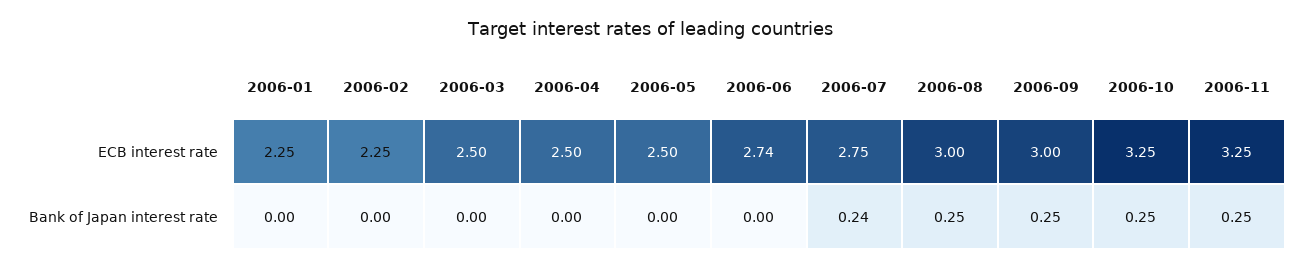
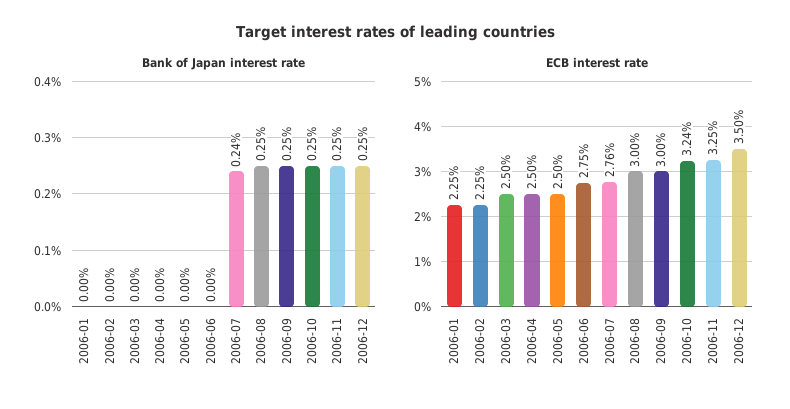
ECB interest rate, 2006-06: 2.74 -> 2.75
ECB interest rate, 2006-07: 2.75 -> 2.76
ECB interest rate, 2006-10: 3.25 -> 3.24
Bank of Japan interest rate, 2006-12: none -> 0.25
ECB interest rate, 2006-12: none -> 3.5

